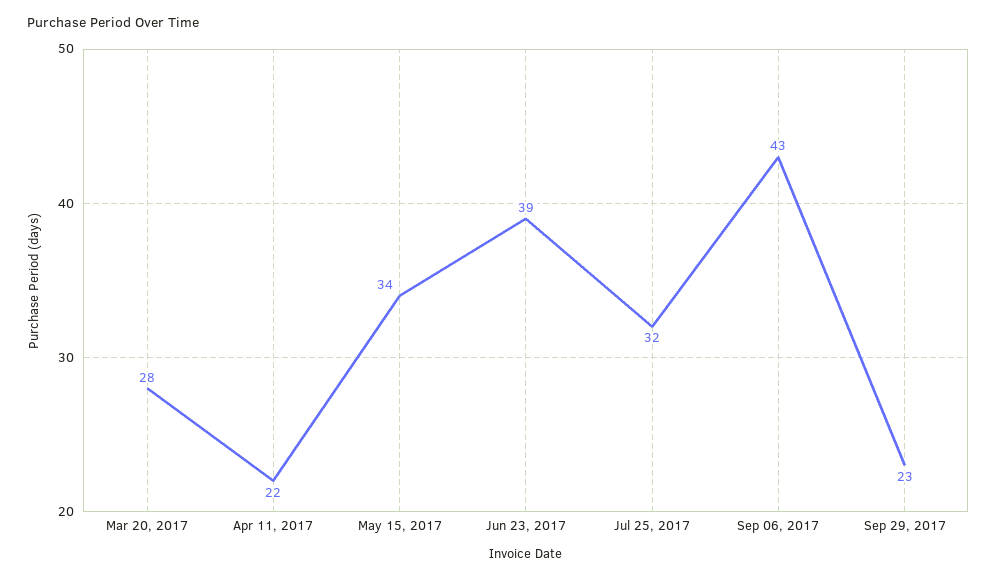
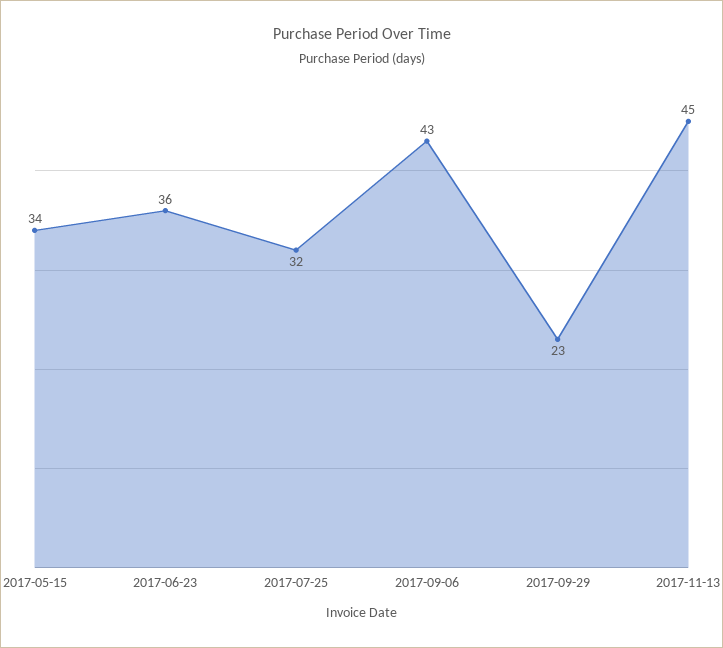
Mar 20, 2017: 28 -> none
Apr 11, 2017: 22 -> none
Jun 23, 2017: 39 -> 36
2017-11-13: none -> 45

